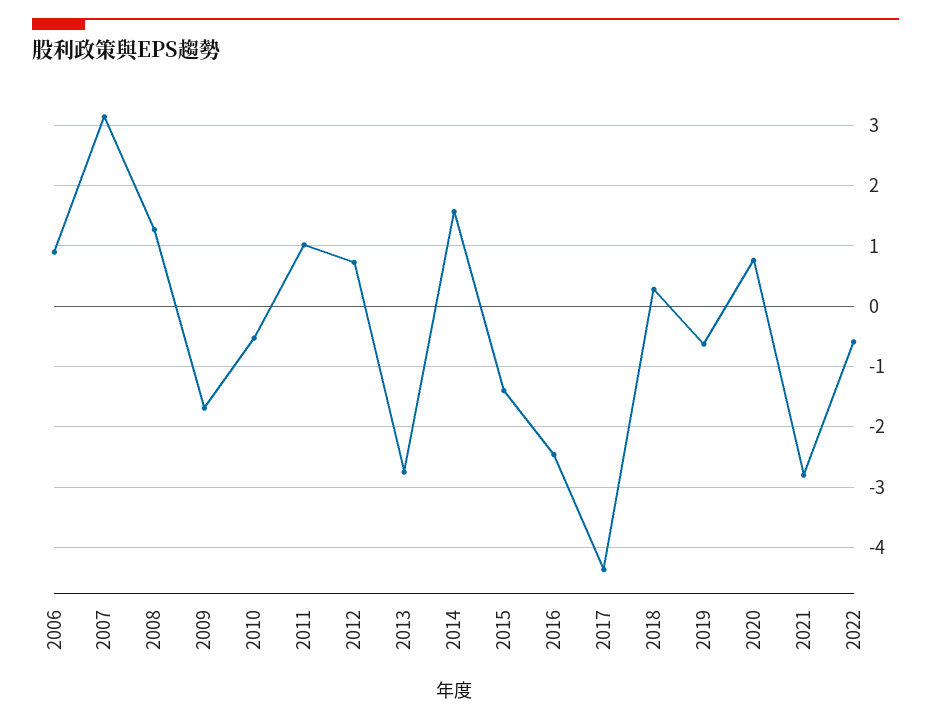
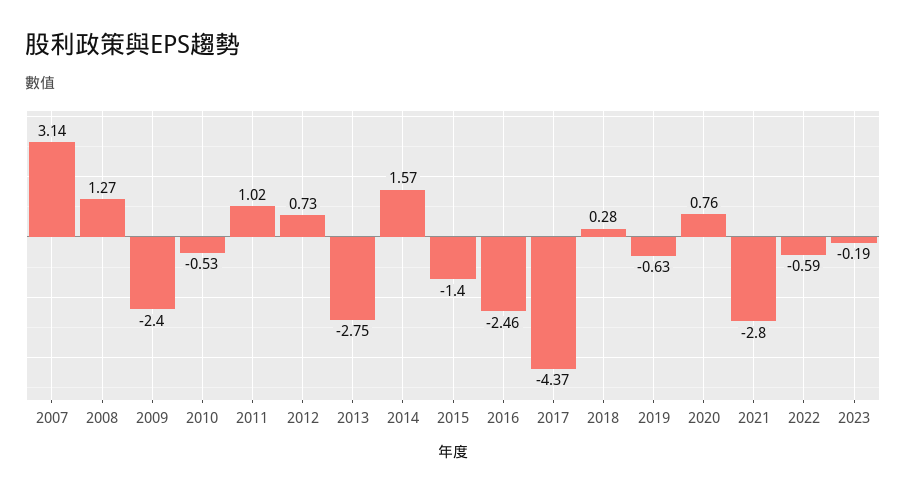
2006: 0.9 -> none
2009: -1.7 -> -2.4
2023: none -> -0.19

